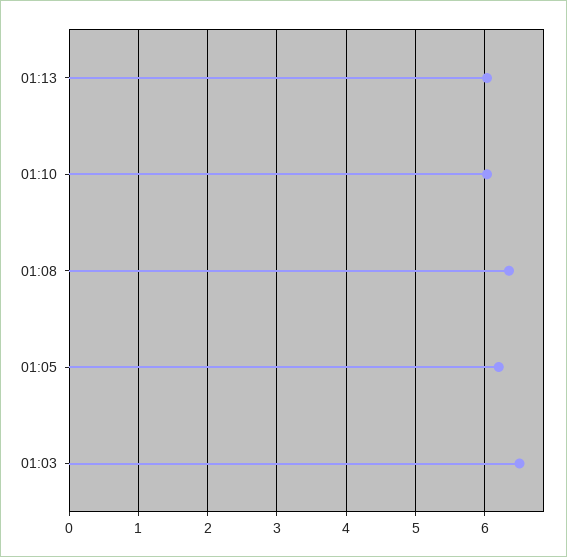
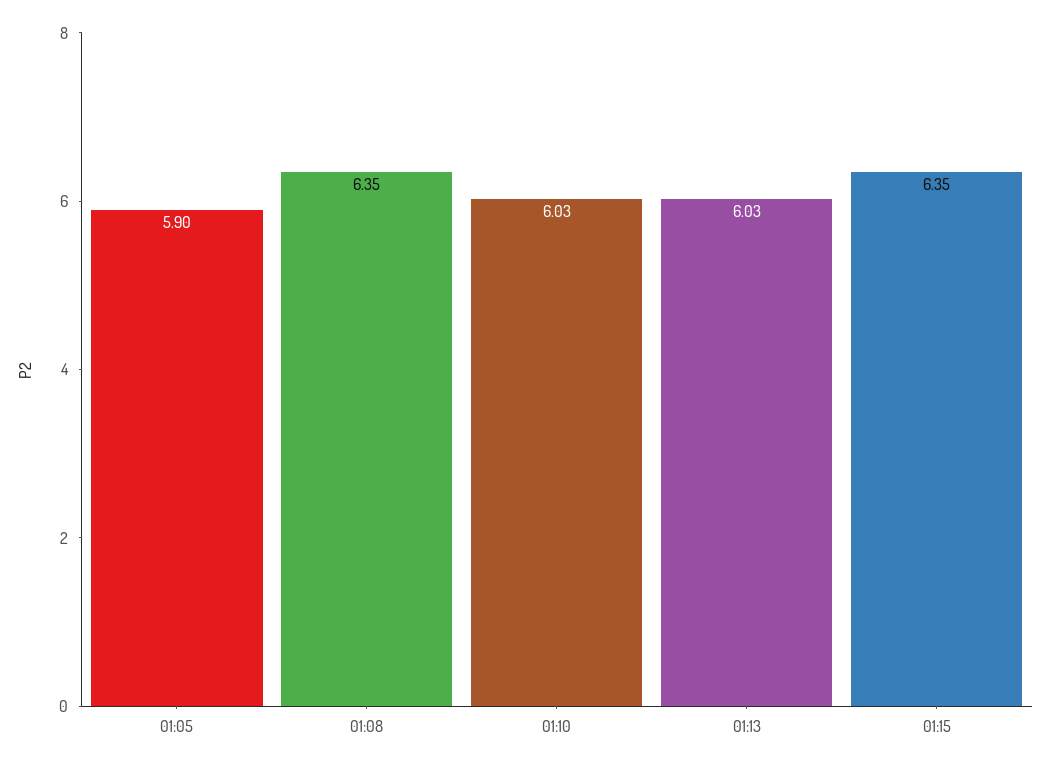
01:05: 6.2 -> 5.9
01:03: 6.5 -> none
01:15: none -> 6.35

